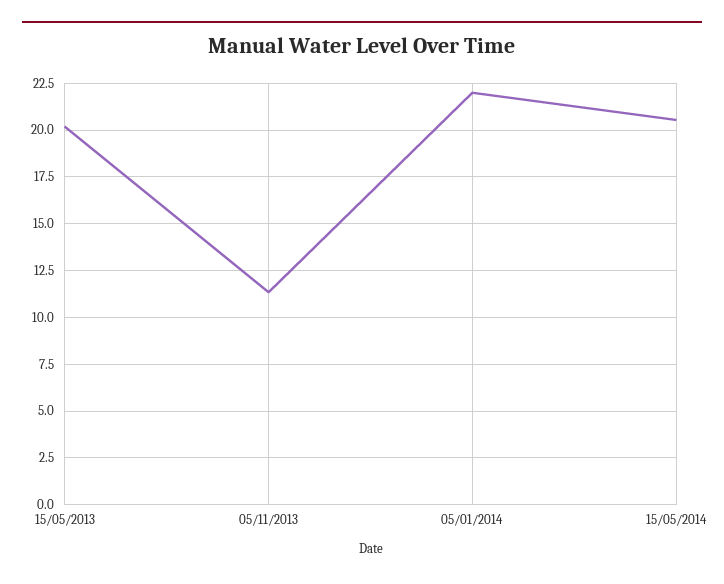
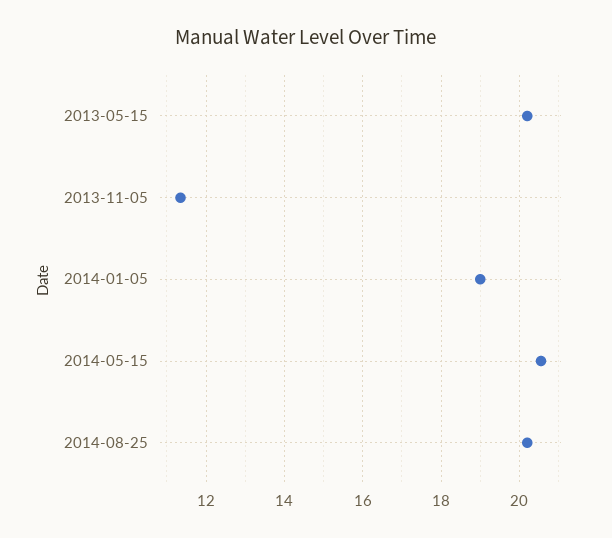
05/01/2014: 22 -> 19
2014-08-25: none -> 20.2

